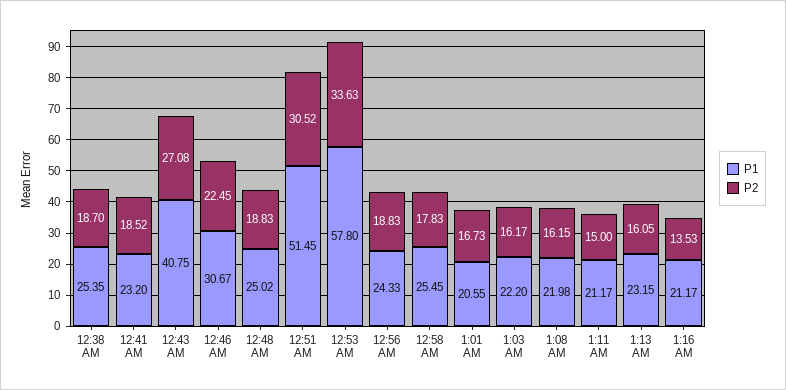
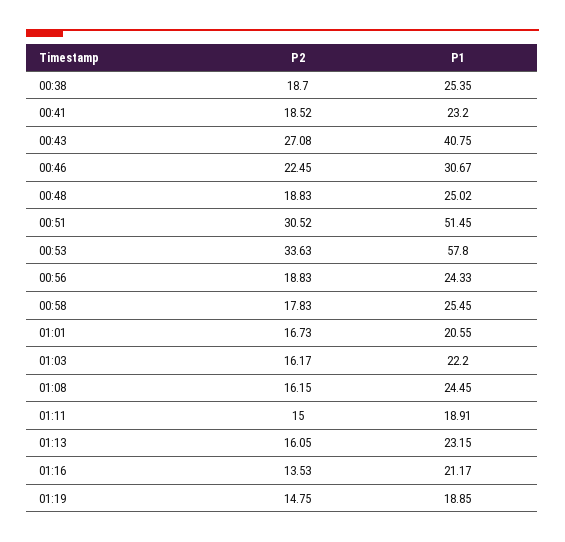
P1, 1:08 AM: 21.98 -> 24.45
P1, 1:11 AM: 21.17 -> 18.91
P2, 01:19: none -> 14.75
P1, 01:19: none -> 18.85

